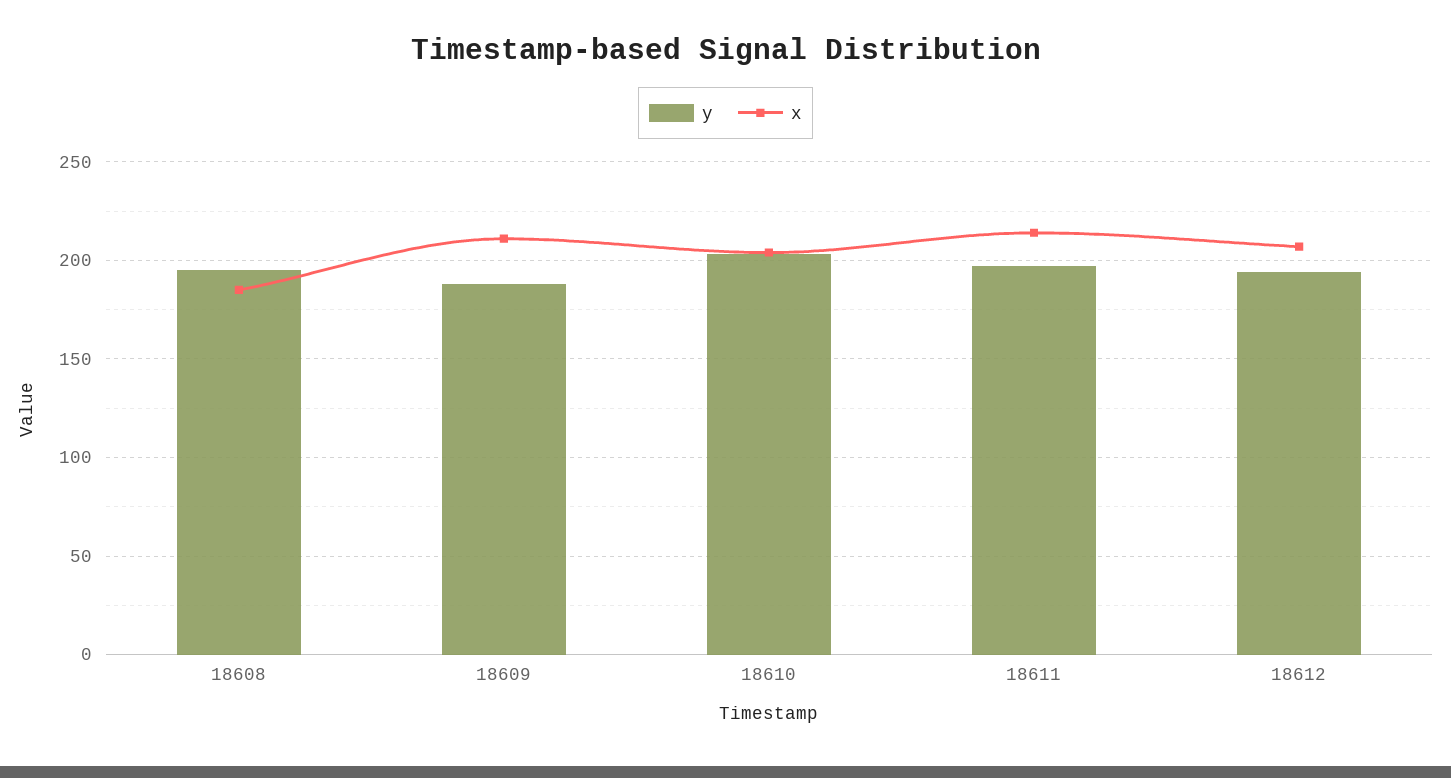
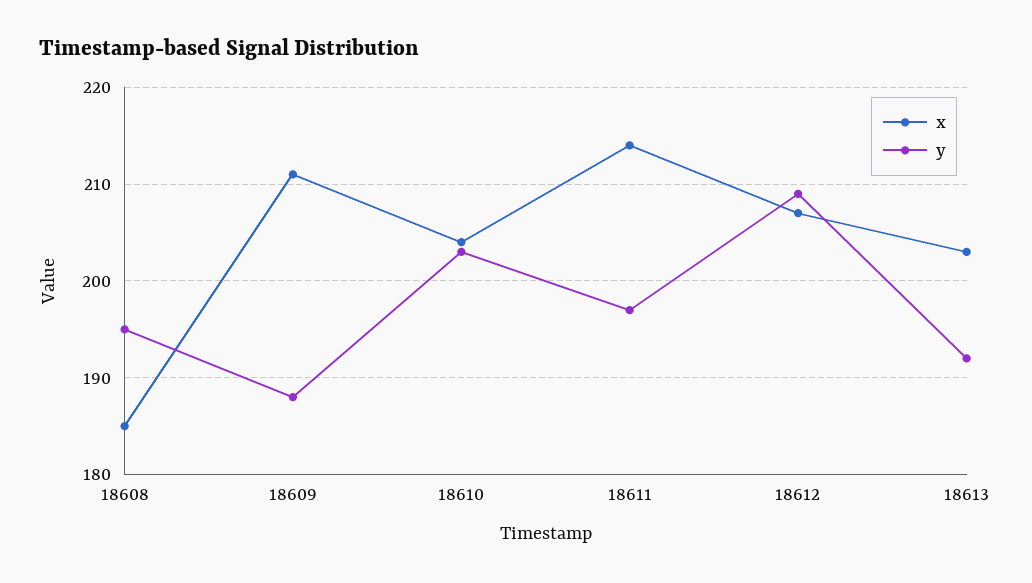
y, 18612: 195 -> 209
x, 18613: none -> 203
y, 18613: none -> 192

